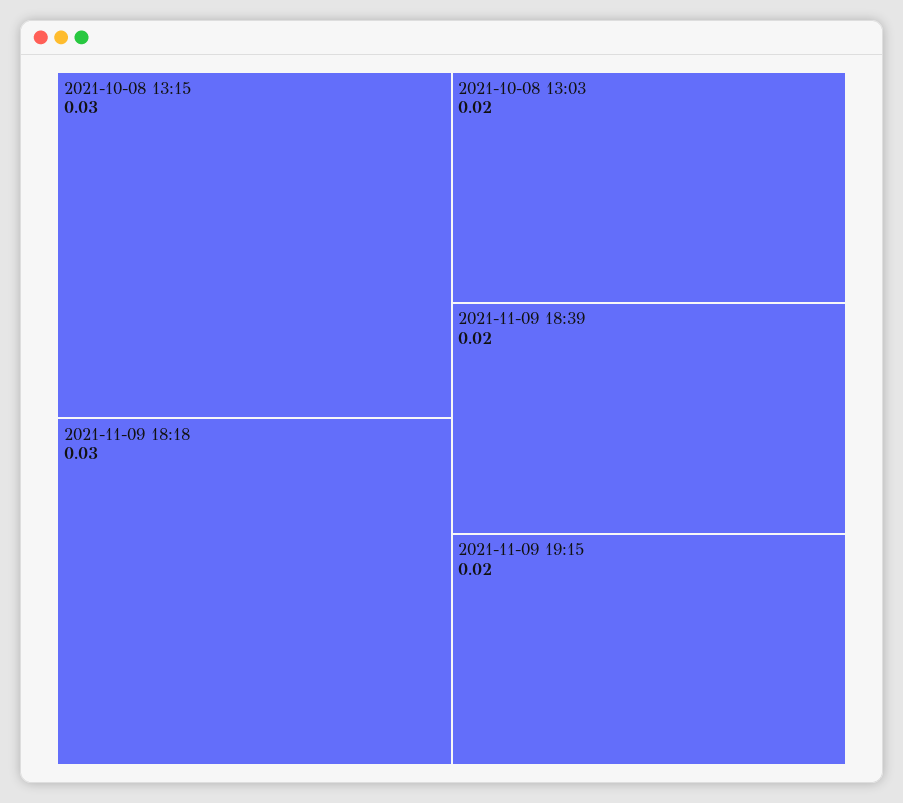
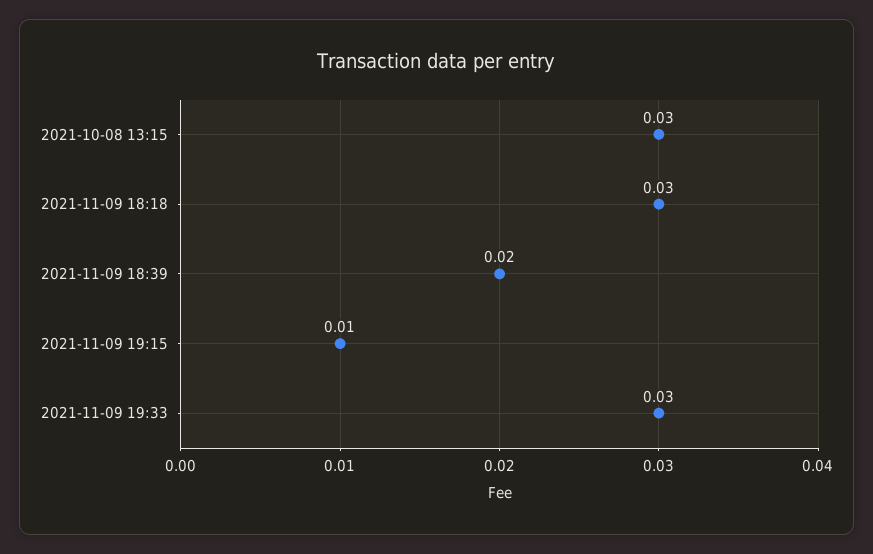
2021-10-08 13:03: 0.02 -> none
2021-11-09 19:15: 0.02 -> 0.01
2021-11-09 19:33: none -> 0.03

